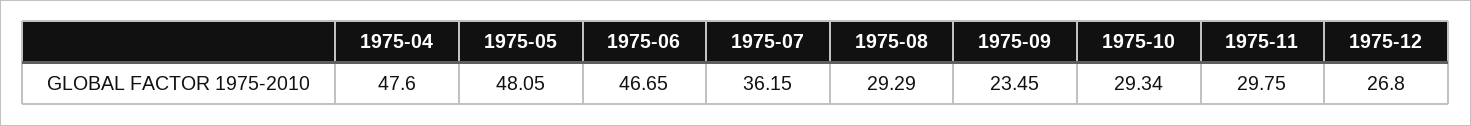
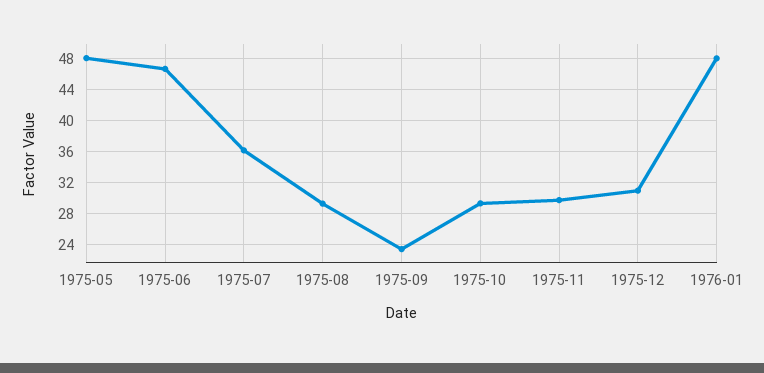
1975-04: 47.6 -> none
1975-12: 26.8 -> 31
1976-01: none -> 48

